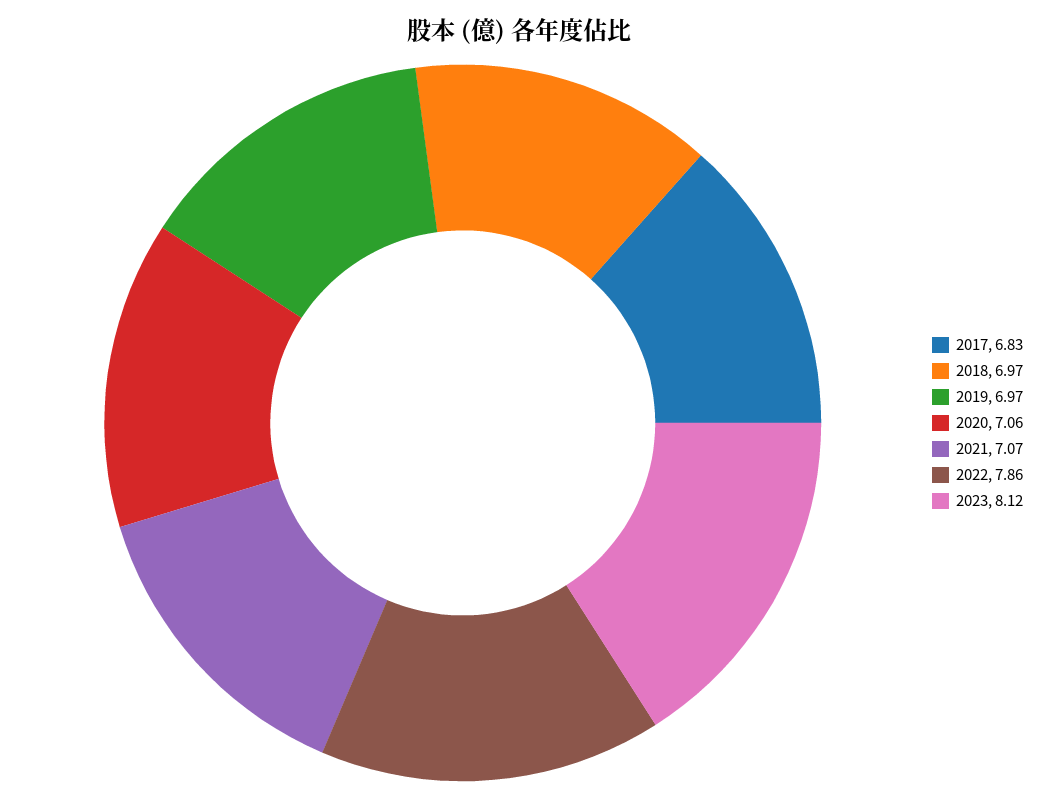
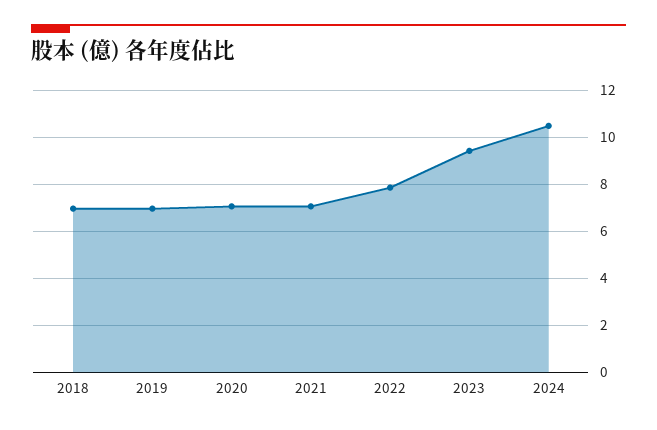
2017: 6.83 -> none
2023: 8.12 -> 9.5
2024: none -> 10.5

